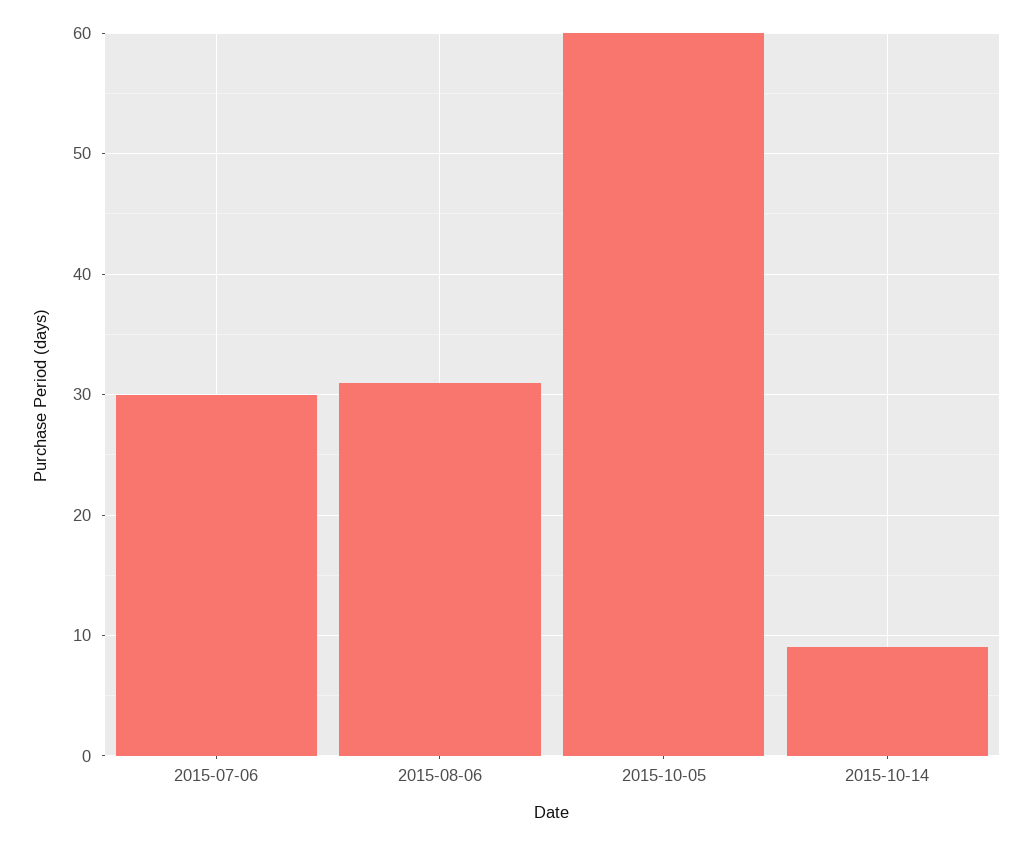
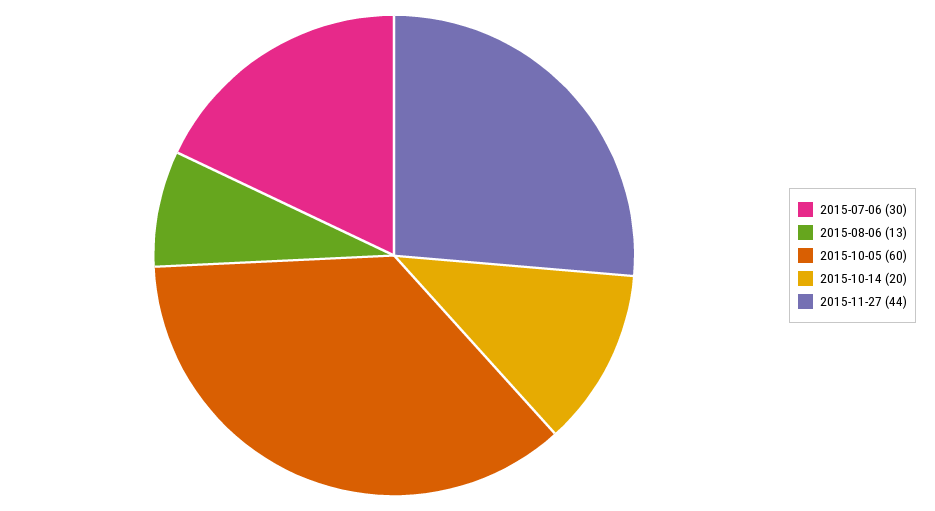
2015-08-06: 31 -> 13
2015-10-14: 9 -> 20
2015-11-27: none -> 44

